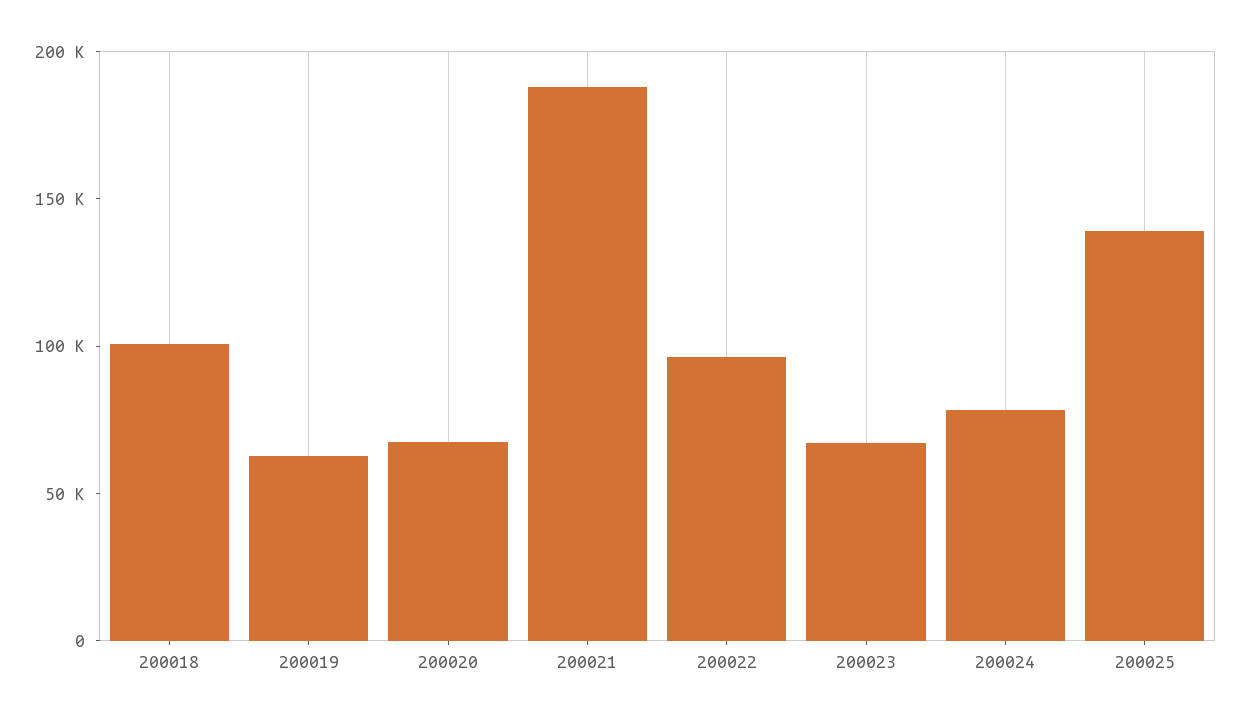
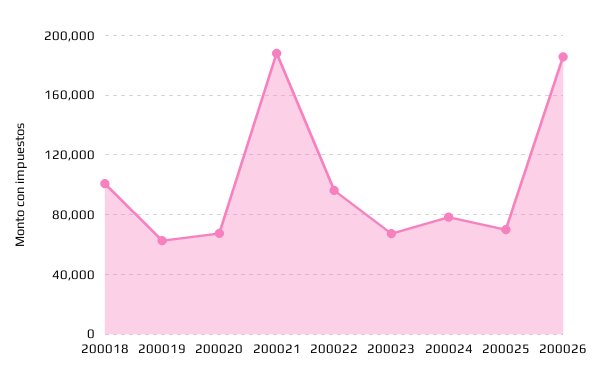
200025: 140000 -> 70000
200026: none -> 185000

